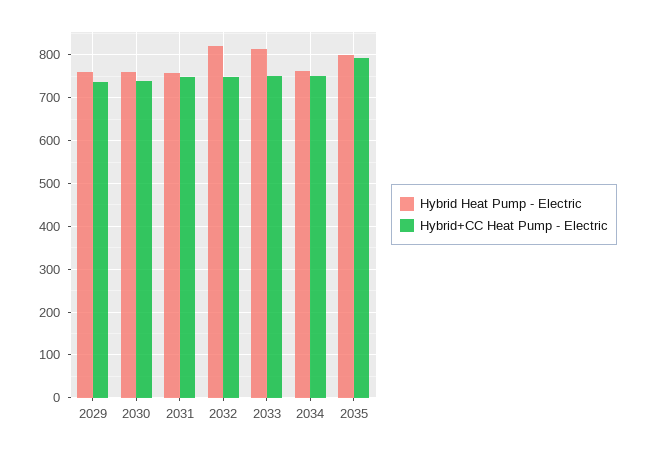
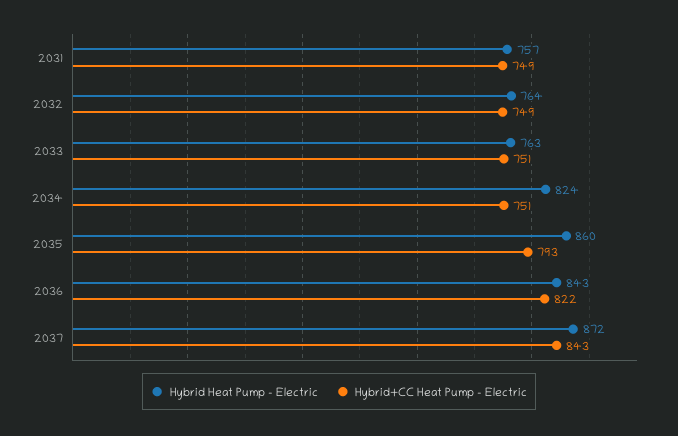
Hybrid Heat Pump - Electric, 2029: 760 -> none
Hybrid+CC Heat Pump - Electric, 2029: 740 -> none
Hybrid Heat Pump - Electric, 2030: 760 -> none
Hybrid+CC Heat Pump - Electric, 2030: 740 -> none
Hybrid Heat Pump - Electric, 2032: 820 -> 764
Hybrid Heat Pump - Electric, 2033: 820 -> 763
Hybrid Heat Pump - Electric, 2034: 760 -> 824
Hybrid Heat Pump - Electric, 2035: 800 -> 860
Hybrid Heat Pump - Electric, 2036: none -> 843
Hybrid+CC Heat Pump - Electric, 2036: none -> 822
Hybrid Heat Pump - Electric, 2037: none -> 872
Hybrid+CC Heat Pump - Electric, 2037: none -> 843

